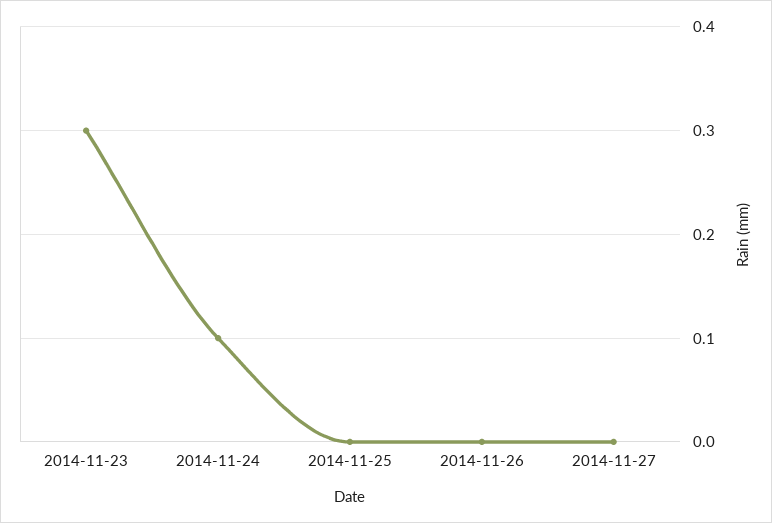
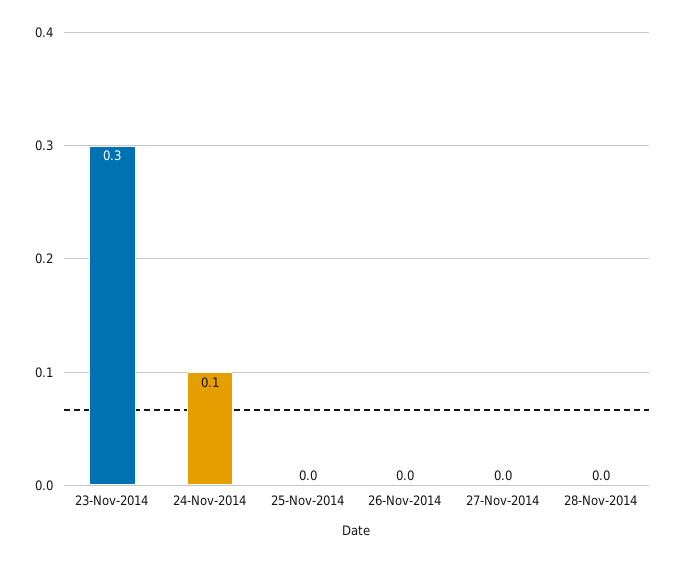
28-Nov-2014: none -> 0

